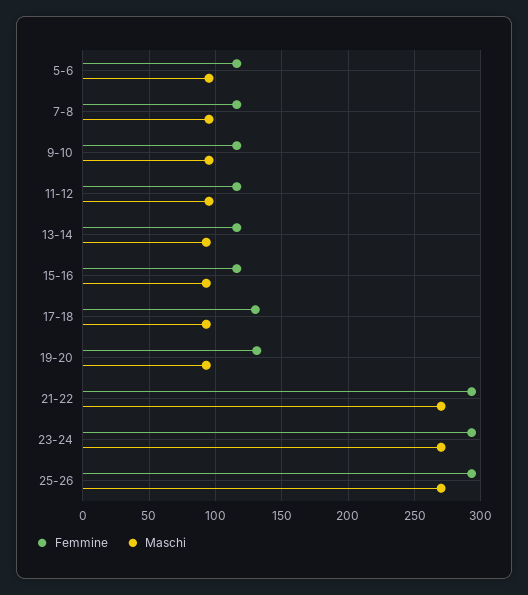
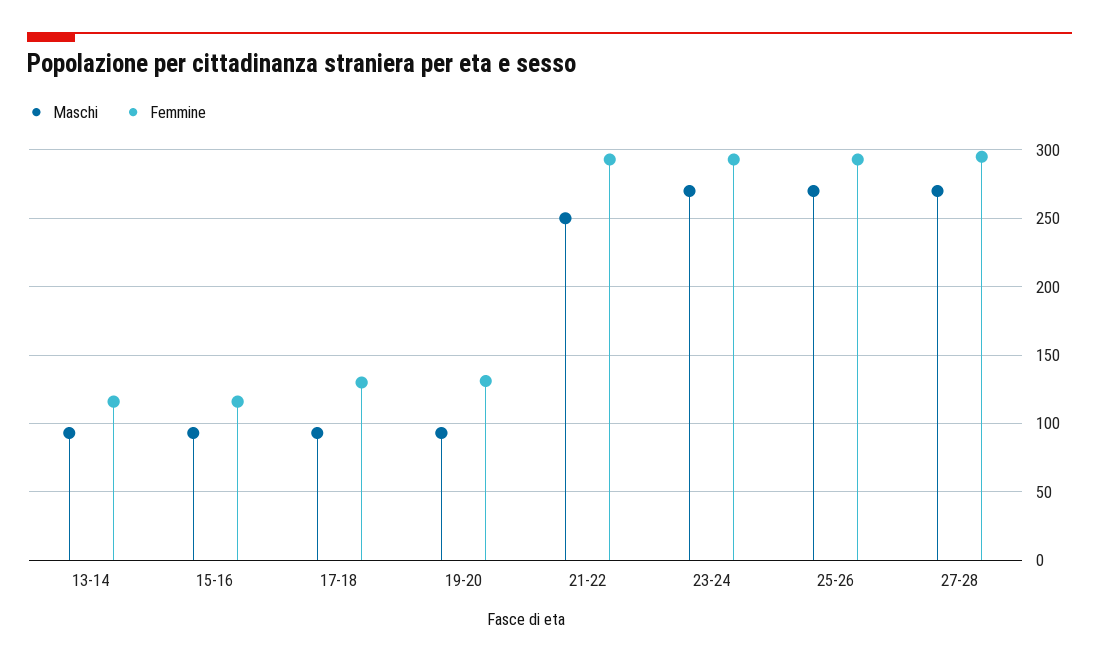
Femmine, 5-6: 115 -> none
Maschi, 5-6: 95 -> none
Femmine, 7-8: 115 -> none
Maschi, 7-8: 95 -> none
Femmine, 9-10: 115 -> none
Maschi, 9-10: 95 -> none
Femmine, 11-12: 115 -> none
Maschi, 11-12: 95 -> none
Maschi, 21-22: 270 -> 250
Maschi, 27-28: none -> 270
Femmine, 27-28: none -> 295

